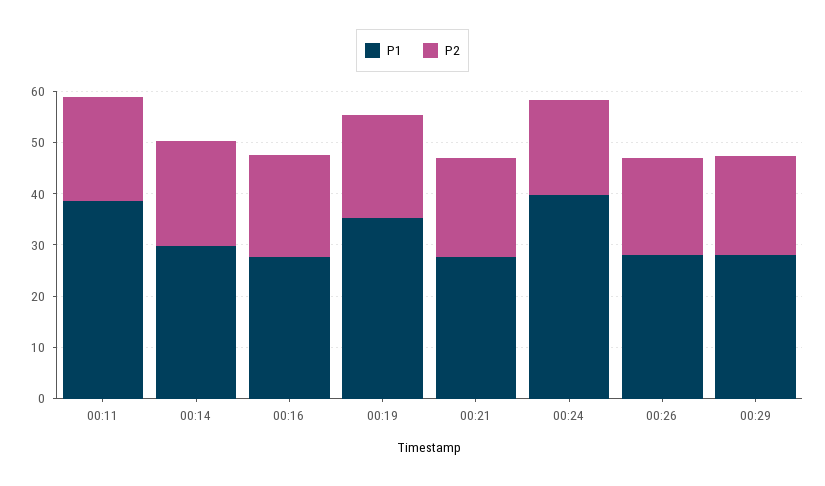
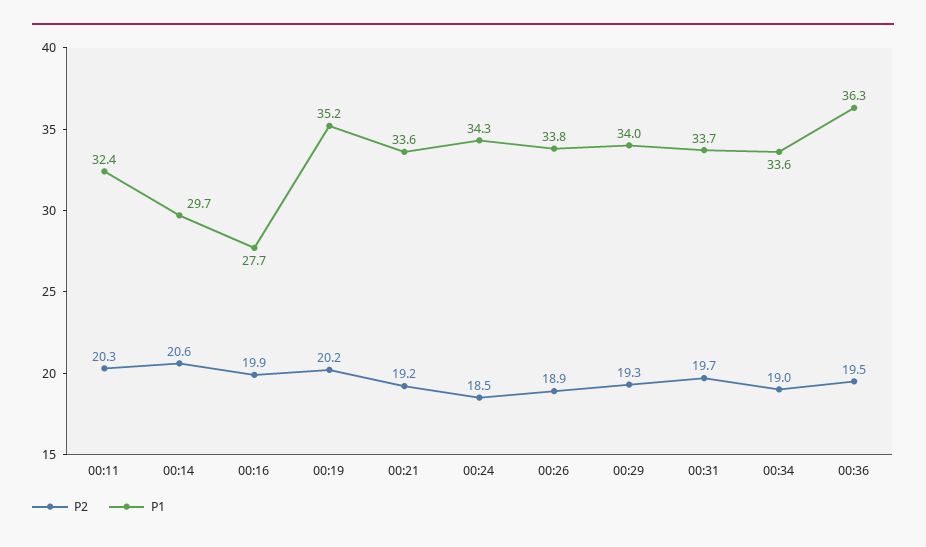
P1, 00:11: 38 -> 32.4
P1, 00:21: 28 -> 33.6
P1, 00:24: 40 -> 34.3
P1, 00:26: 28 -> 33.8
P1, 00:29: 28 -> 34
P2, 00:31: none -> 19.7
P1, 00:31: none -> 33.7
P2, 00:34: none -> 19
P1, 00:34: none -> 33.6
P2, 00:36: none -> 19.5
P1, 00:36: none -> 36.3

